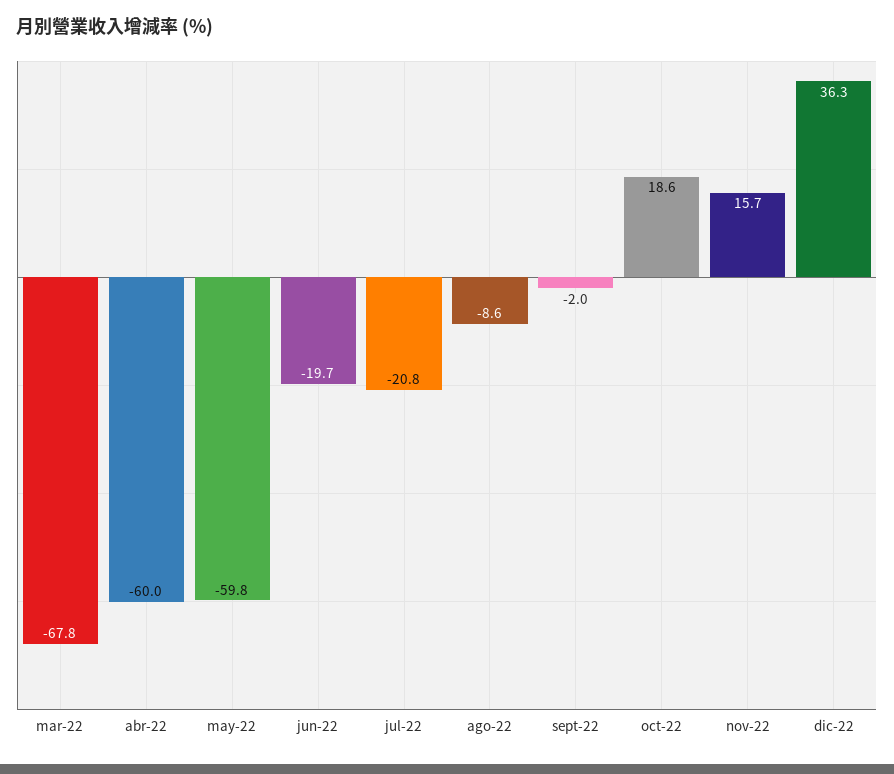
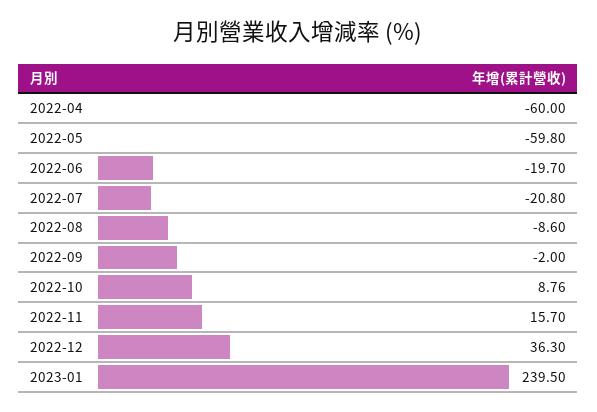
mar-22: -67.8 -> none
oct-22: 18.6 -> 8.76
2023-01: none -> 239.5

